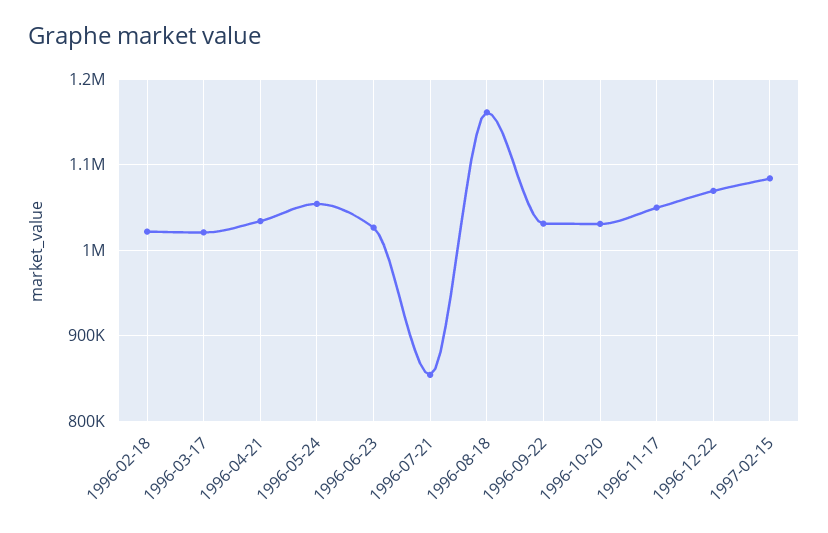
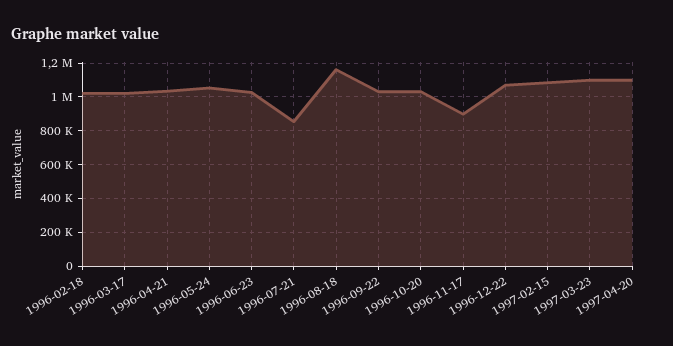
1996-11-17: 1050000 -> 900000
1997-03-23: none -> 1100000
1997-04-20: none -> 1100000

